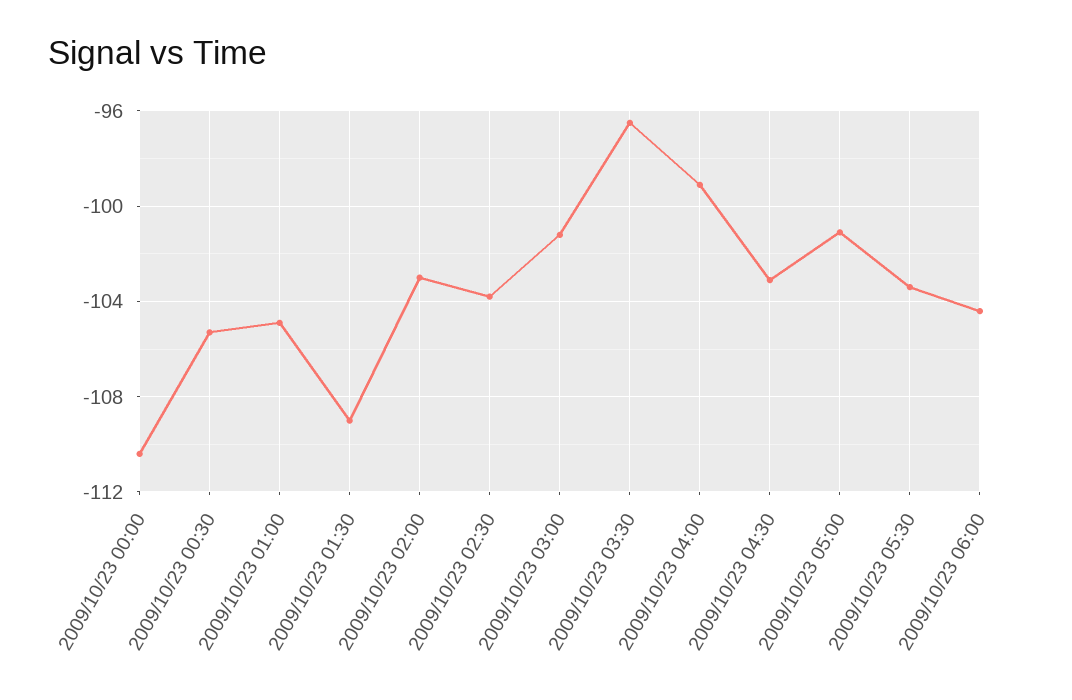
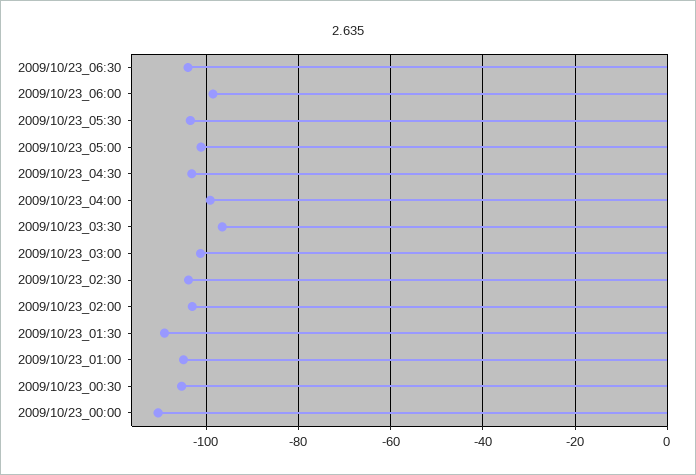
2009/10/23 06:00: -104.5 -> -98
2009/10/23_06:30: none -> -104

